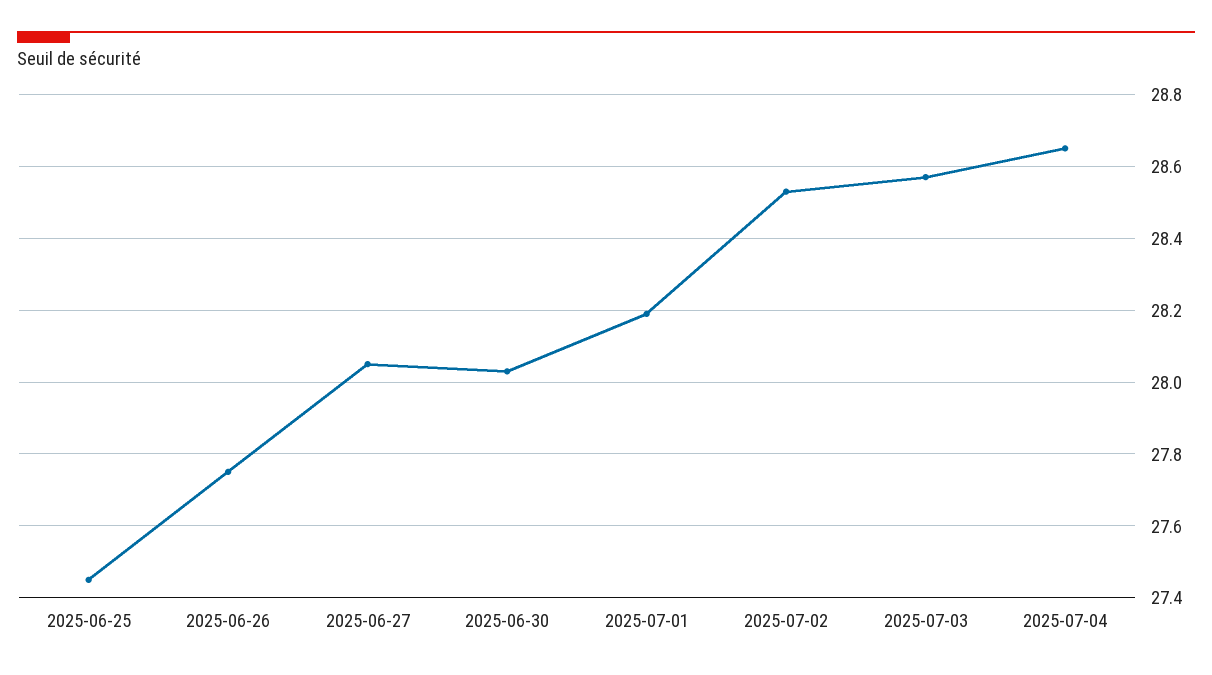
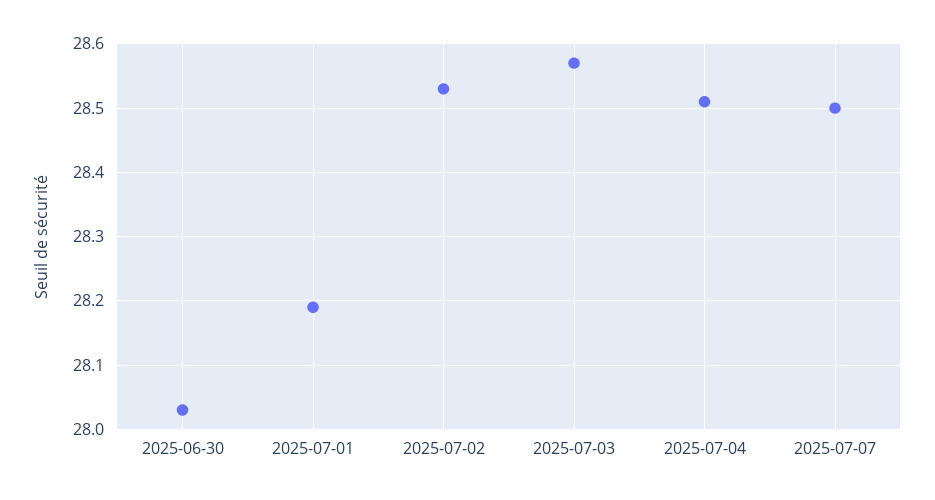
2025-06-25: 27.45 -> none
2025-06-26: 27.75 -> none
2025-06-27: 28.05 -> none
2025-07-04: 28.65 -> 28.51
2025-07-07: none -> 28.5

